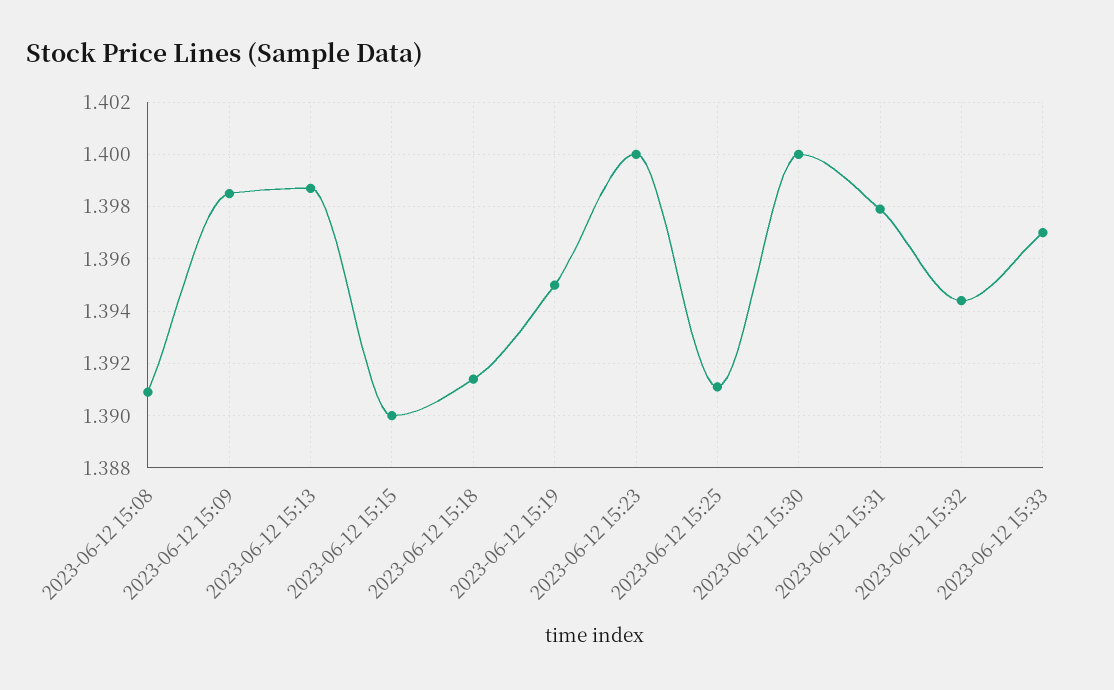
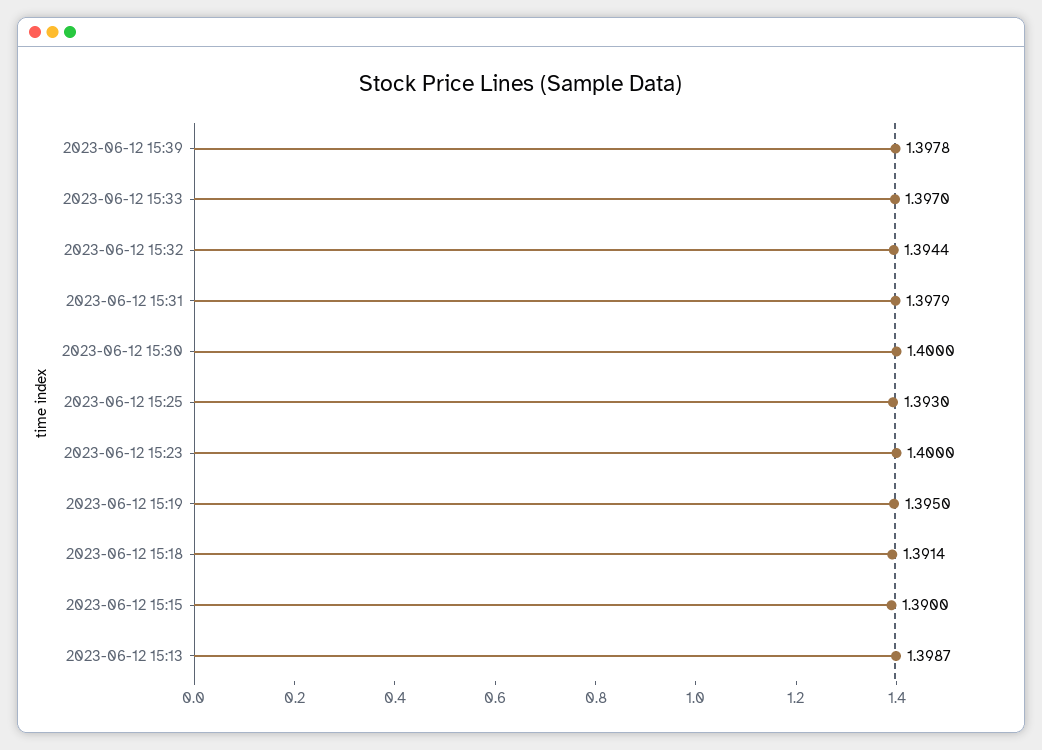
2023-06-12 15:08: 1.391 -> none
2023-06-12 15:09: 1.3985 -> none
2023-06-12 15:25: 1.391 -> 1.393
2023-06-12 15:39: none -> 1.3978

